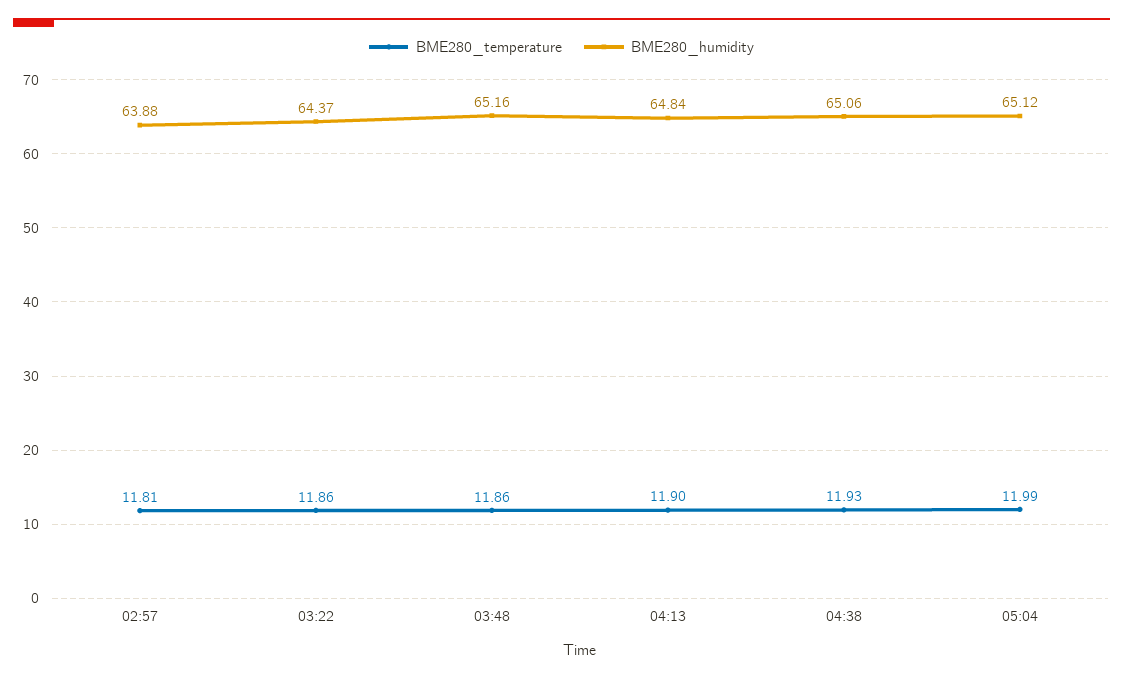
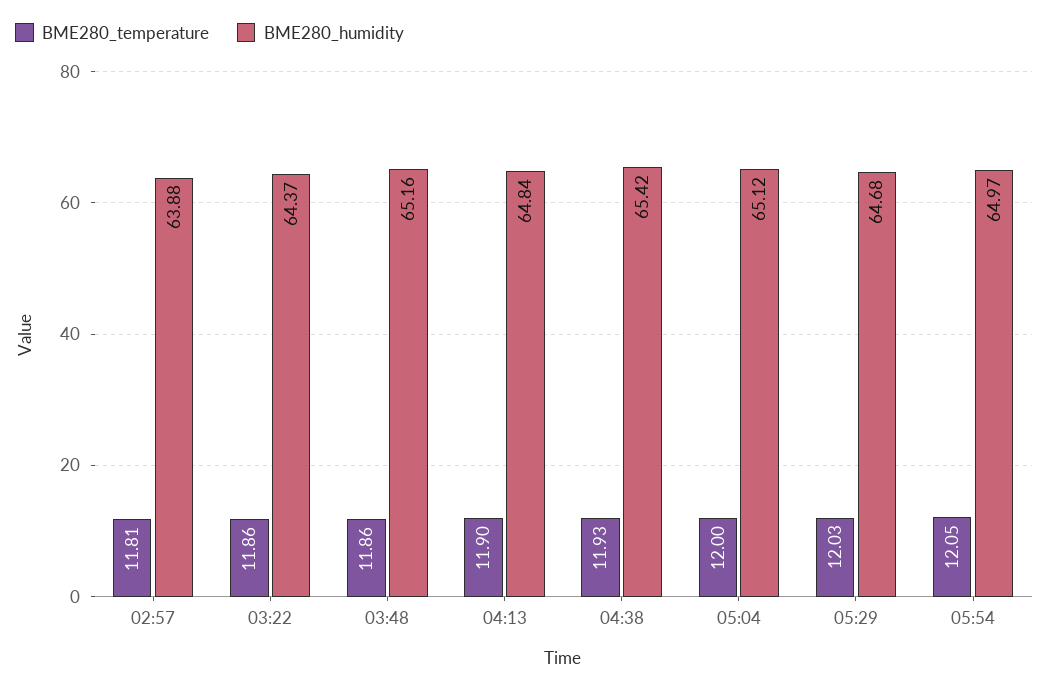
BME280_humidity, 04:38: 65.06 -> 65.42
BME280_temperature, 05:04: 11.99 -> 12
BME280_temperature, 05:29: none -> 12.03
BME280_humidity, 05:29: none -> 64.68
BME280_temperature, 05:54: none -> 12.05
BME280_humidity, 05:54: none -> 64.97

